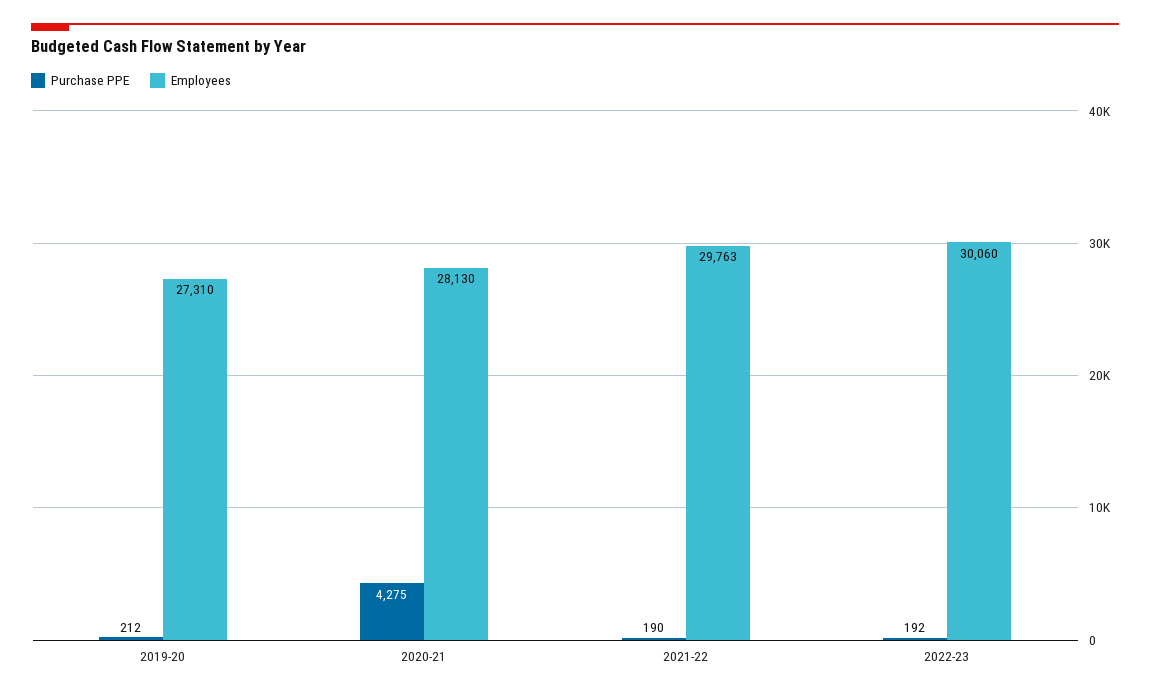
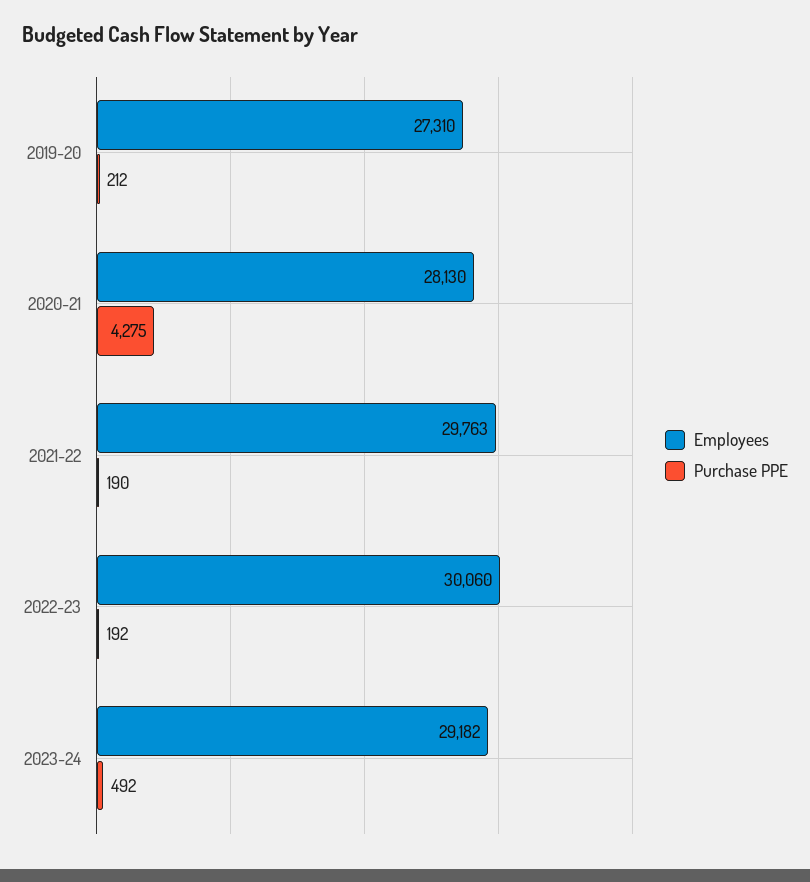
Employees, 2023-24: none -> 29182
Purchase PPE, 2023-24: none -> 492

